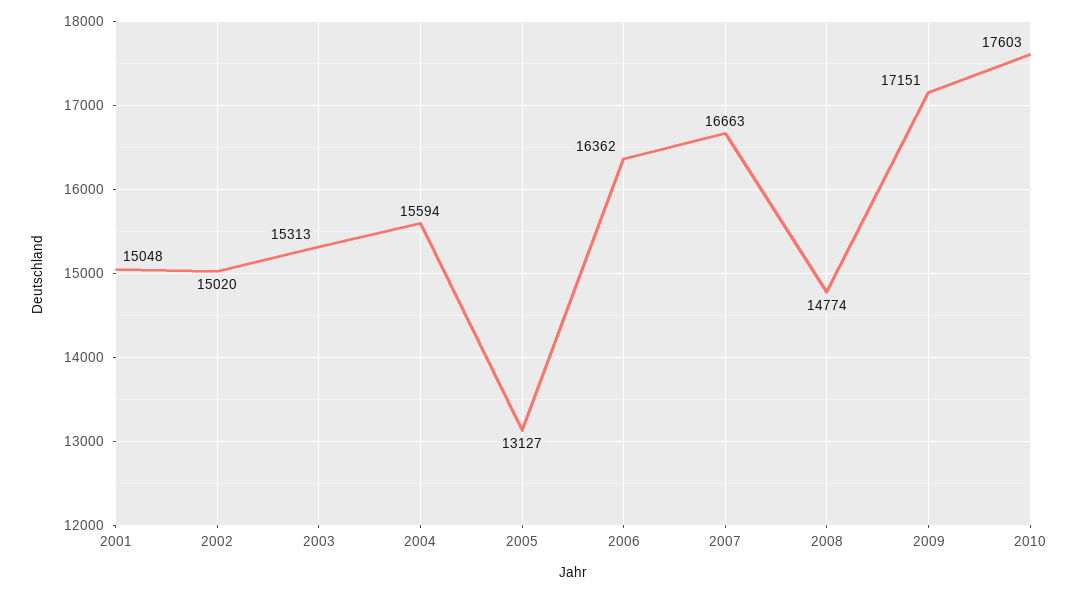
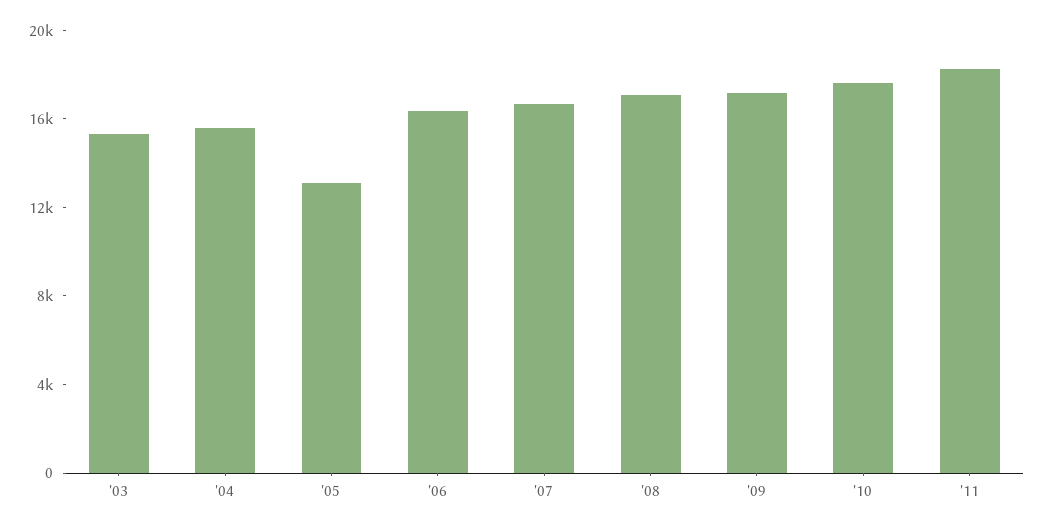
2001: 15048 -> none
2002: 15020 -> none
2008: 14774 -> 17000
'11: none -> 18000

